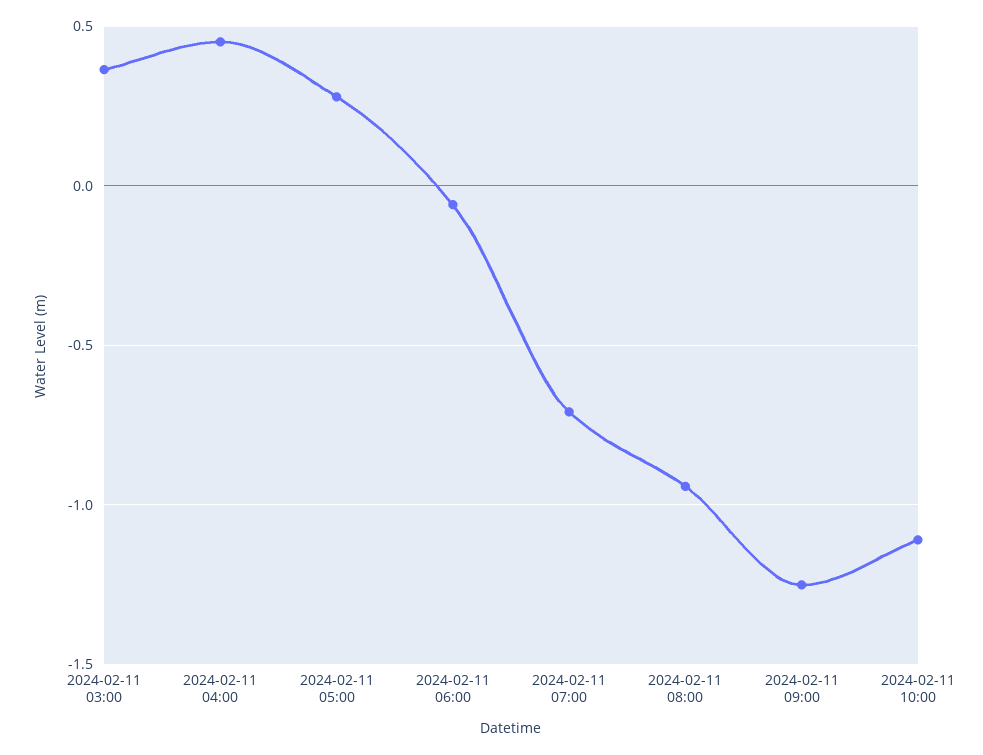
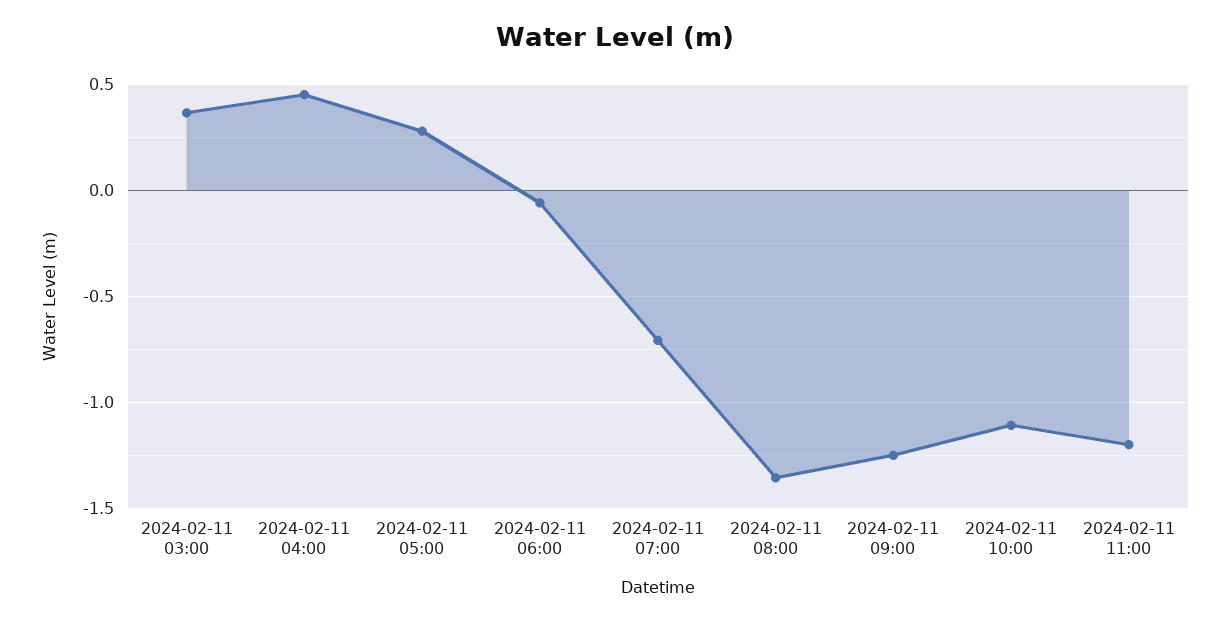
2024-02-11 08:00: -0.95 -> -1.35
2024-02-11 11:00: none -> -1.2

